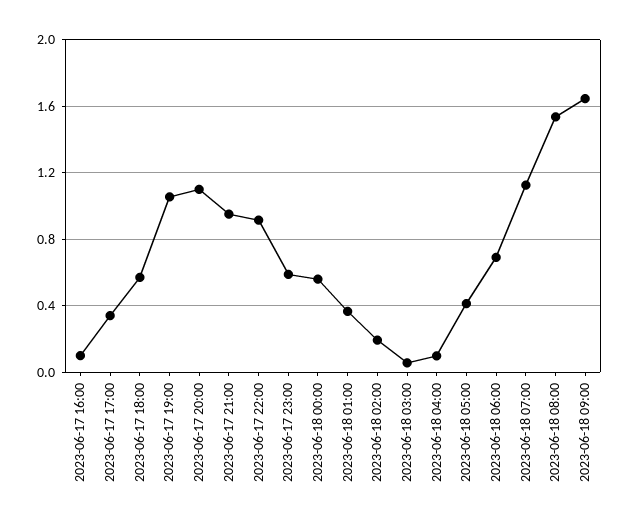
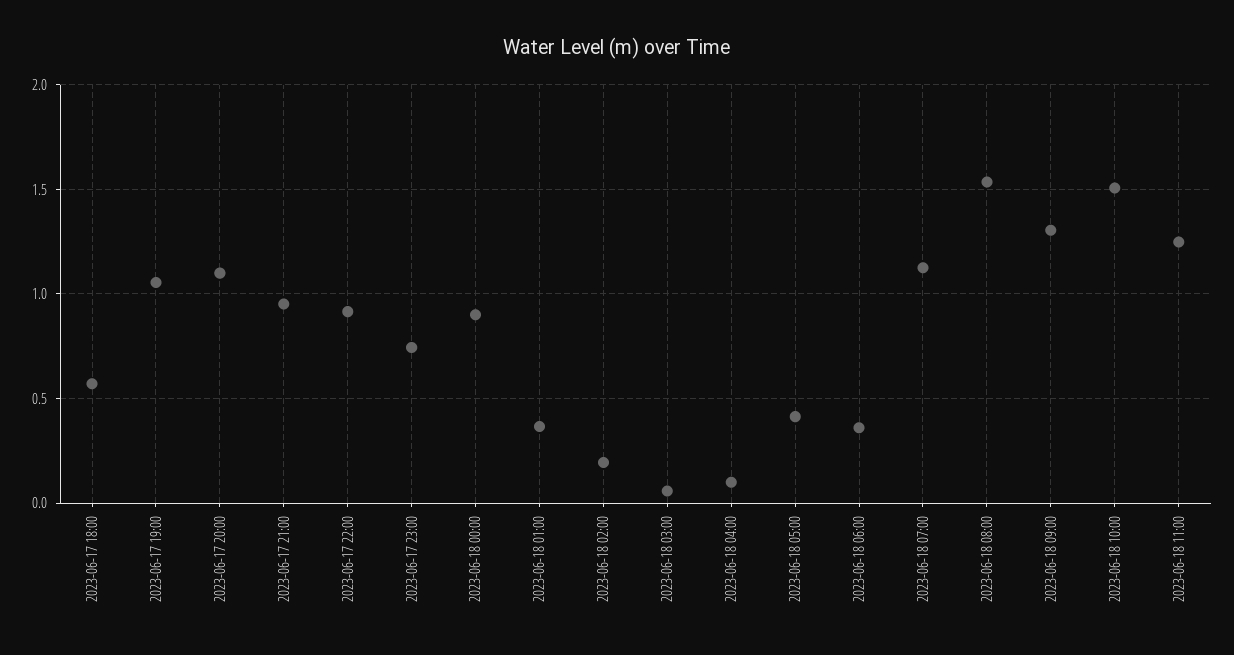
2023-06-17 16:00: 0.1 -> none
2023-06-17 17:00: 0.35 -> none
2023-06-17 23:00: 0.6 -> 0.75
2023-06-18 00:00: 0.55 -> 0.9
2023-06-18 06:00: 0.7 -> 0.35
2023-06-18 09:00: 1.65 -> 1.3
2023-06-18 10:00: none -> 1.5
2023-06-18 11:00: none -> 1.25

